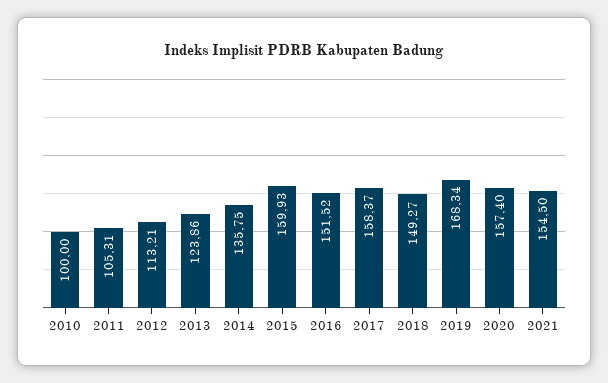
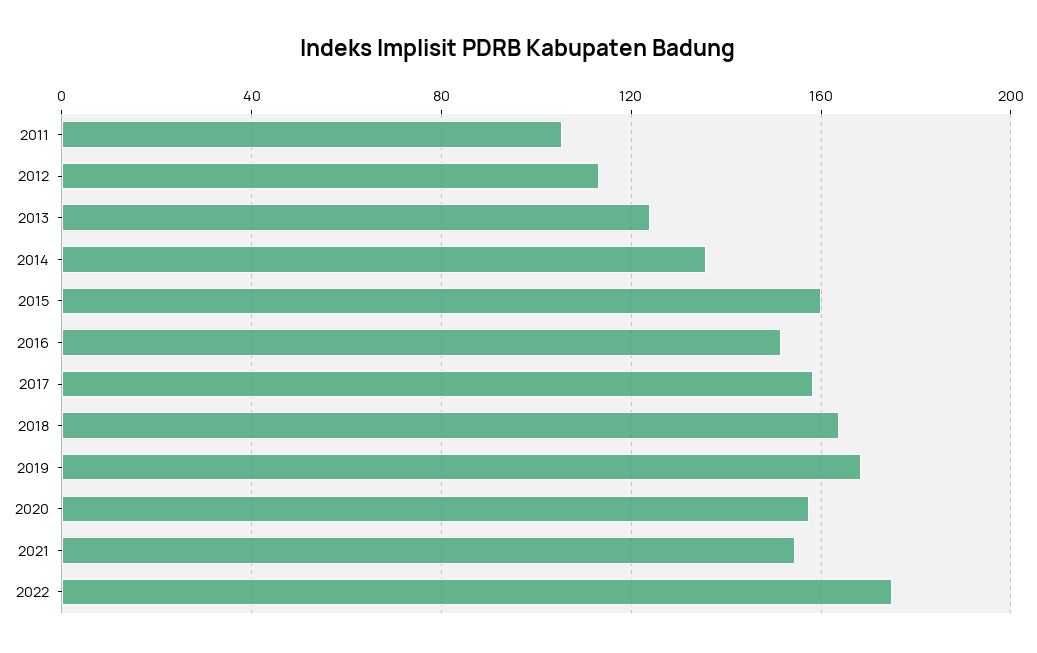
2010: 100 -> none
2018: 149.27 -> 165
2022: none -> 175

